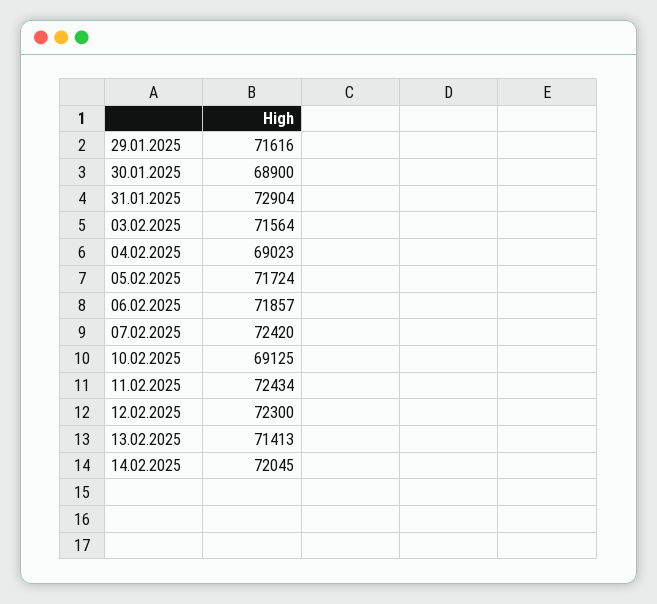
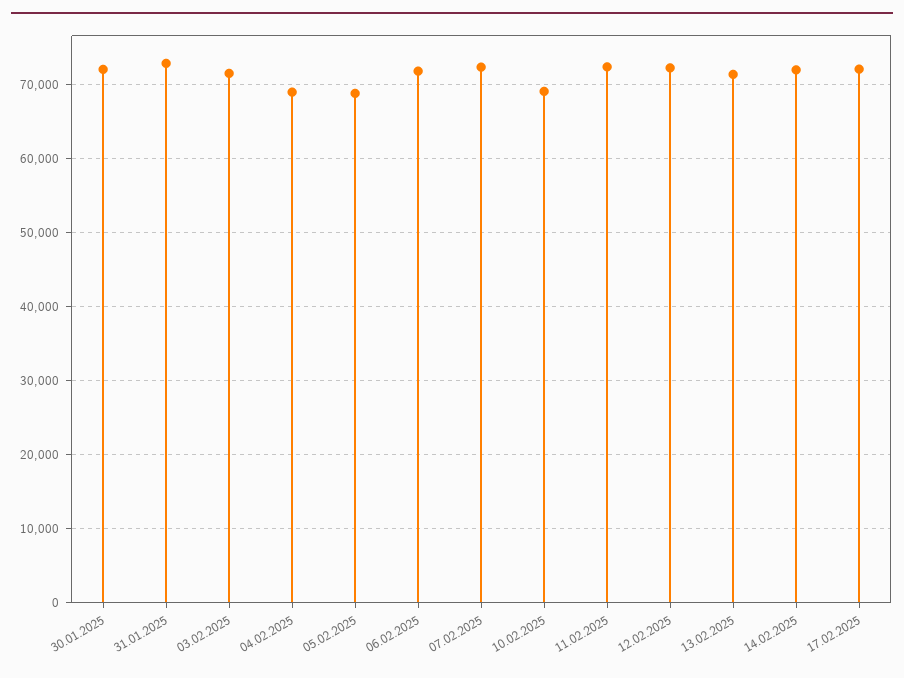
29.01.2025: 71616 -> none
30.01.2025: 68900 -> 72000
05.02.2025: 71724 -> 69000
17.02.2025: none -> 72000

